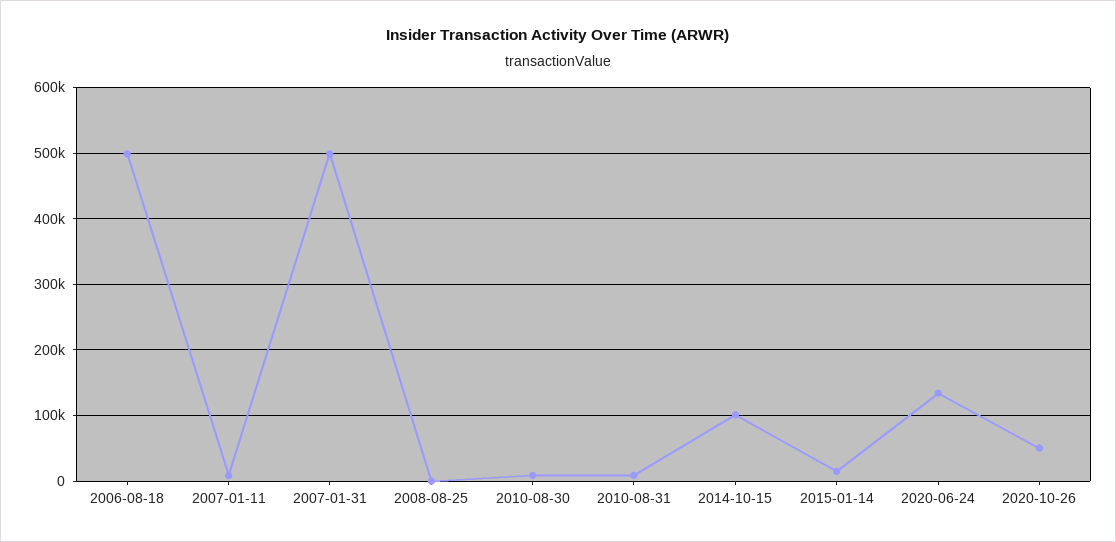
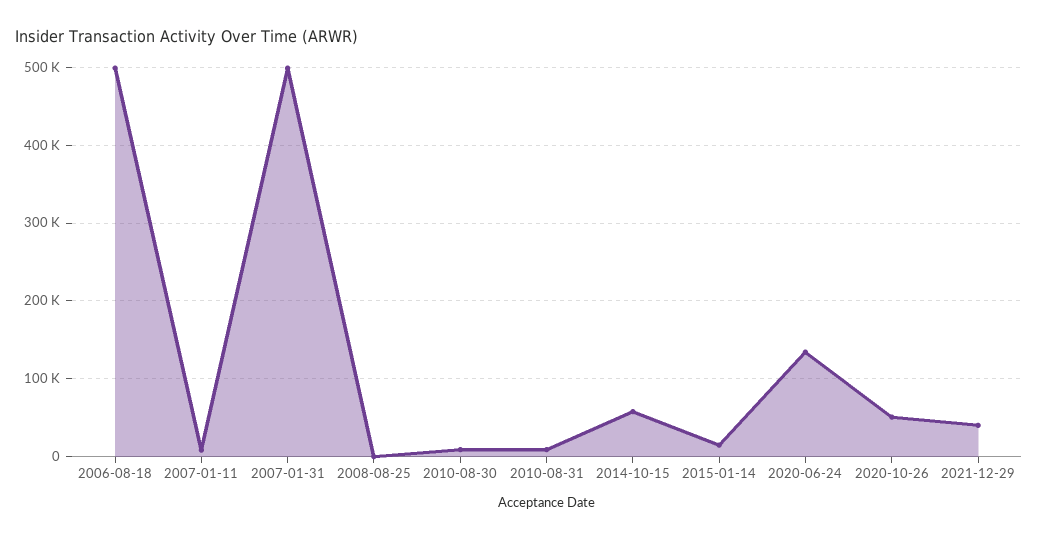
2014-10-15: 100000 -> 60000
2021-12-29: none -> 40000

